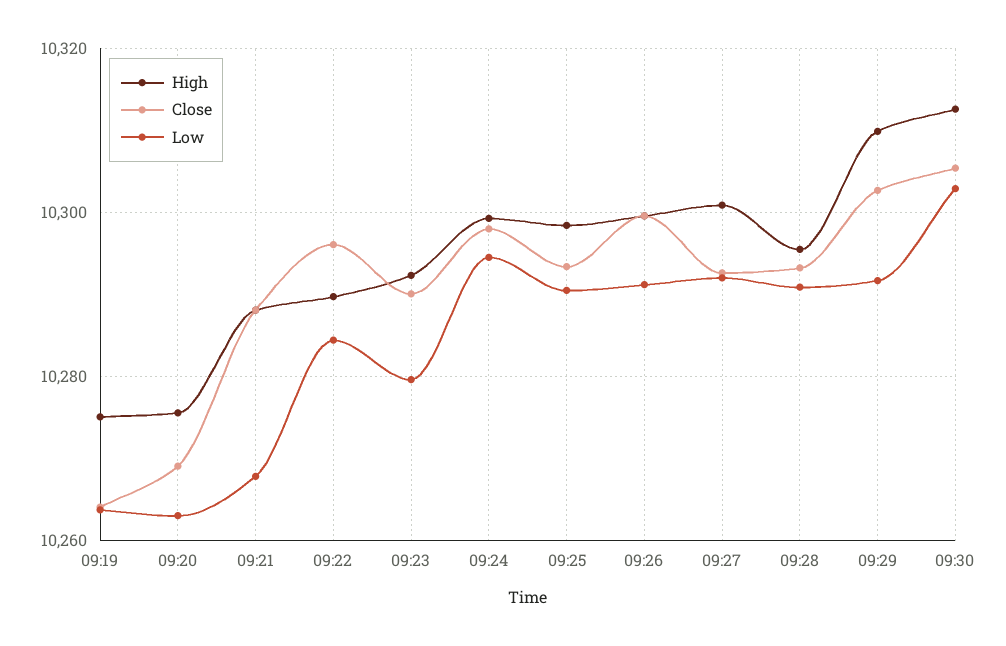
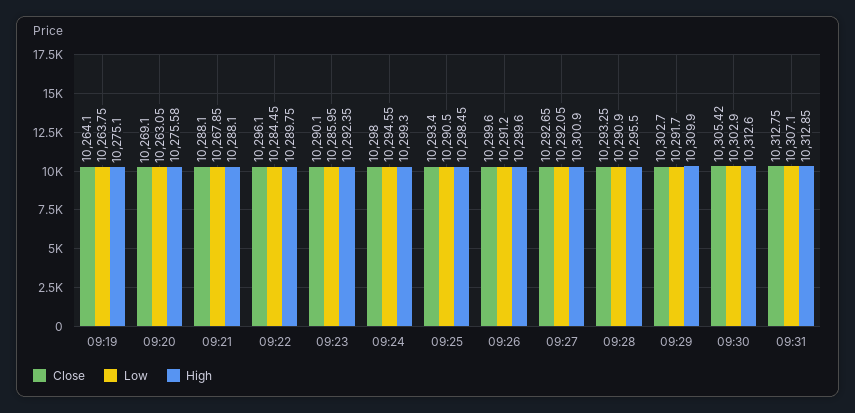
Low, 09:23: 10280 -> 10285.95
Close, 09:31: none -> 10312.75
Low, 09:31: none -> 10307.1
High, 09:31: none -> 10312.85

